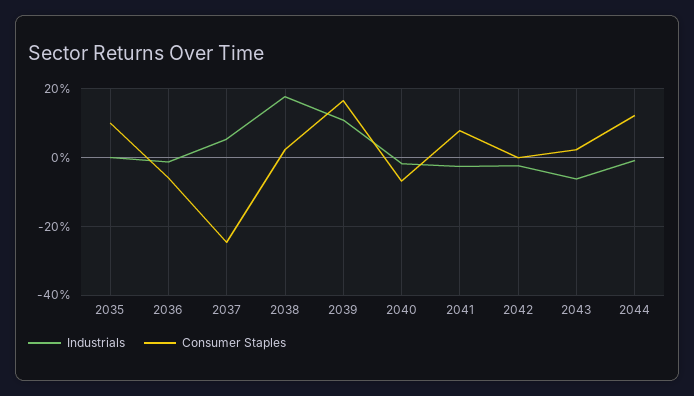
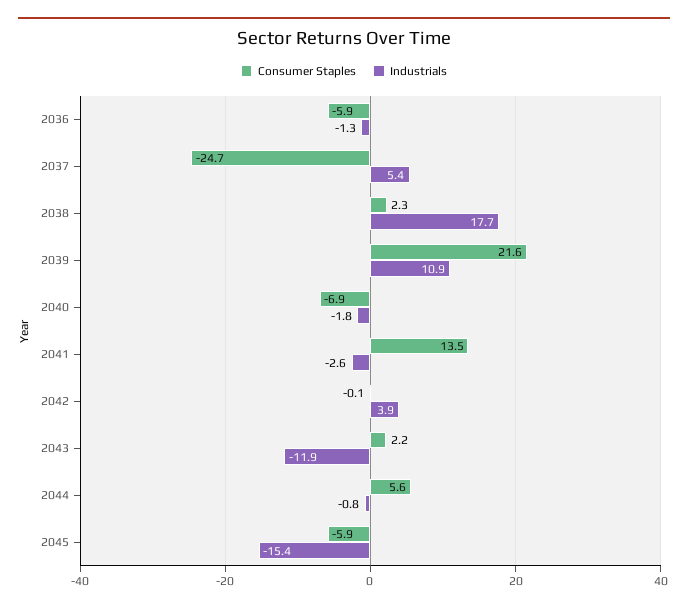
Industrials, 2035: 0 -> none
Consumer Staples, 2035: 10 -> none
Consumer Staples, 2039: 16 -> 21.6
Consumer Staples, 2041: 8 -> 13.5
Industrials, 2042: -2 -> 3.9
Industrials, 2043: -6 -> -11.9
Consumer Staples, 2044: 12 -> 5.6
Consumer Staples, 2045: none -> -5.9
Industrials, 2045: none -> -15.4

